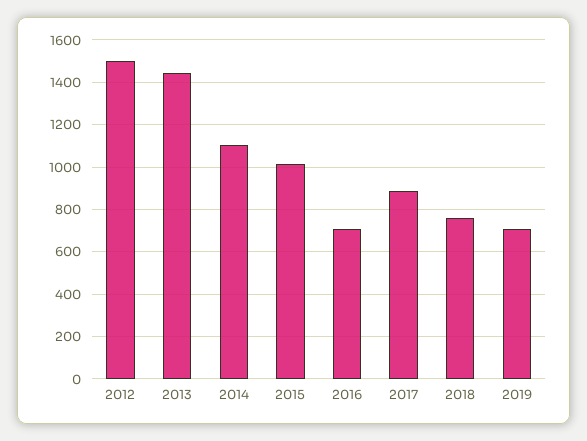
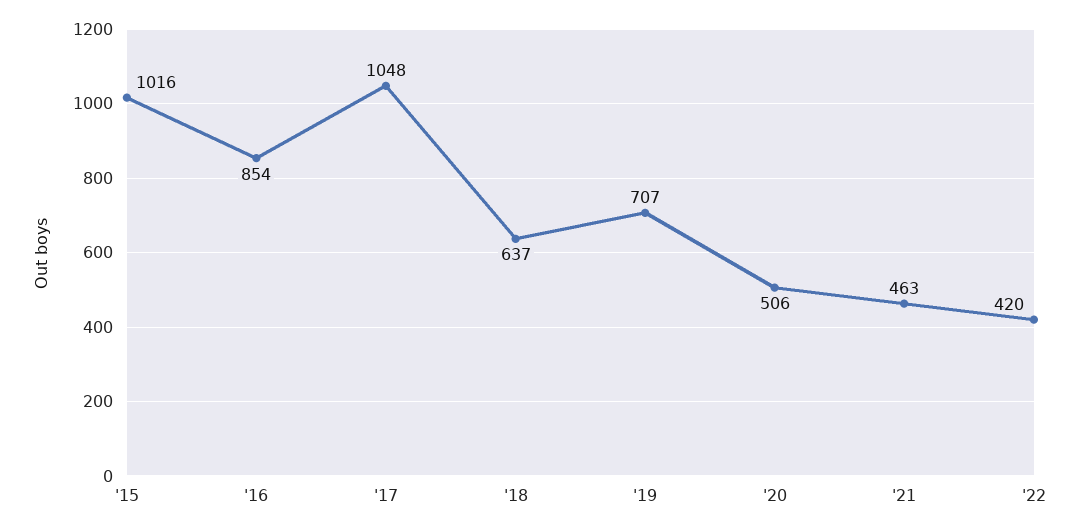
2012: 1500 -> none
2013: 1450 -> none
2014: 1100 -> none
2016: 700 -> 854
2017: 900 -> 1048
2018: 750 -> 637
'20: none -> 506
'21: none -> 463
'22: none -> 420

